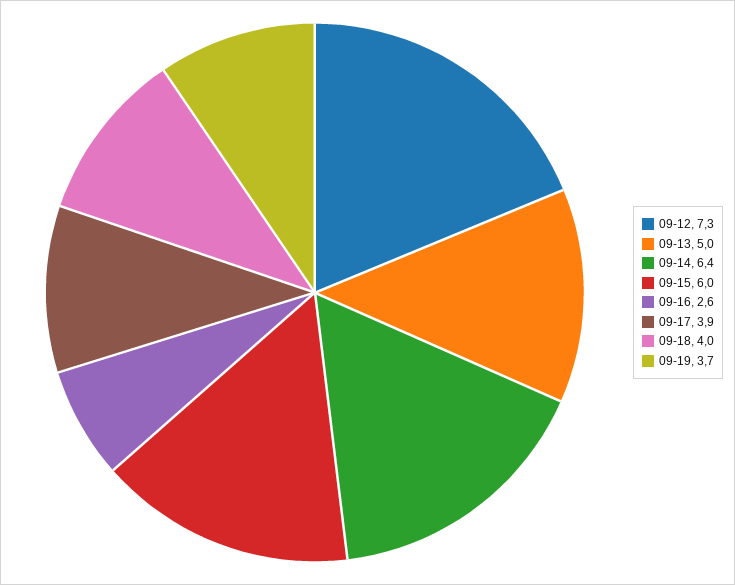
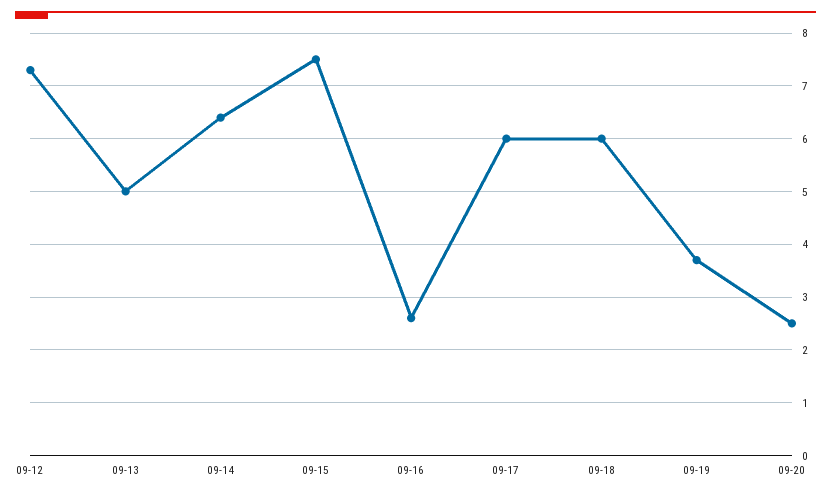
09-15: 6 -> 7.5
09-17: 3.9 -> 6
09-18: 4 -> 6
09-20: none -> 2.5

